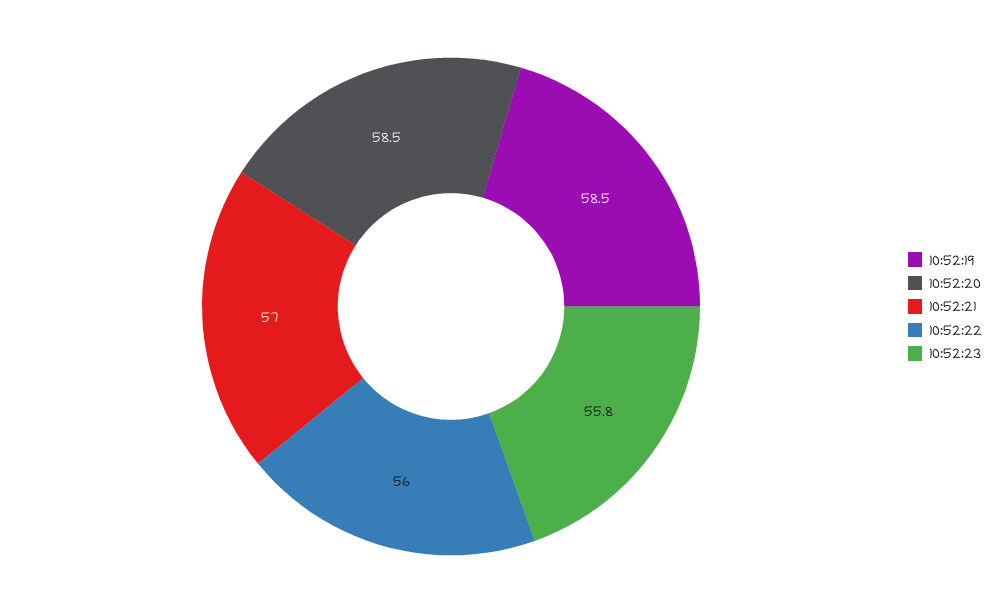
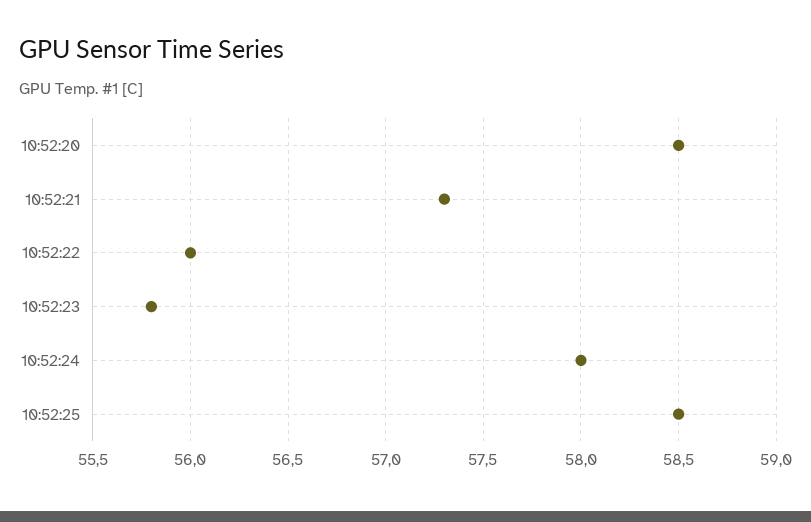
10:52:19: 58.5 -> none
10:52:21: 57 -> 57.3
10:52:24: none -> 58
10:52:25: none -> 58.5

